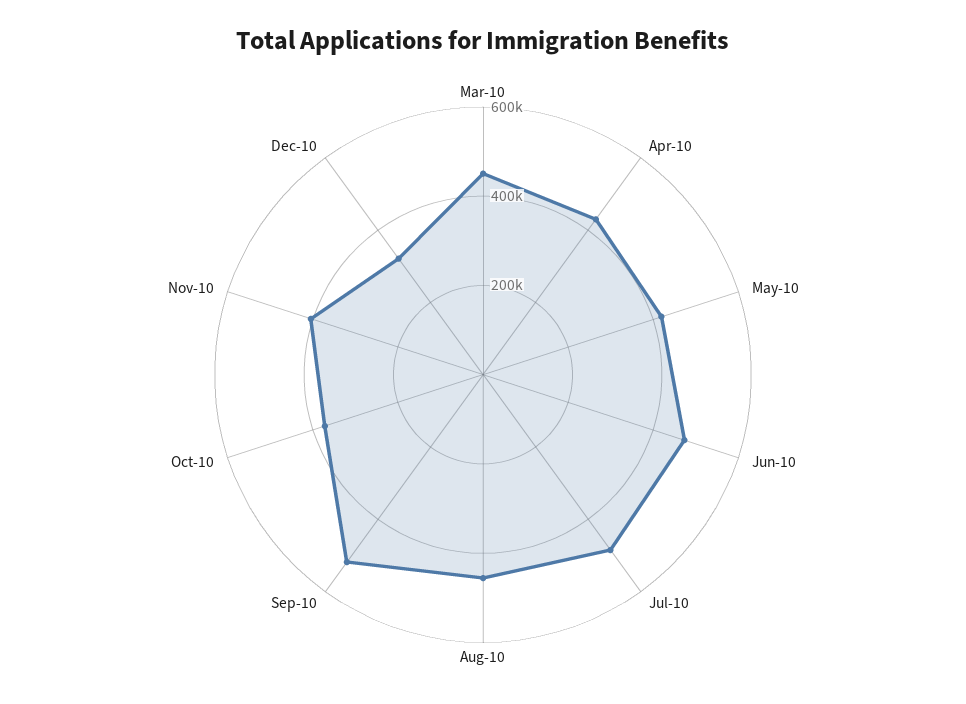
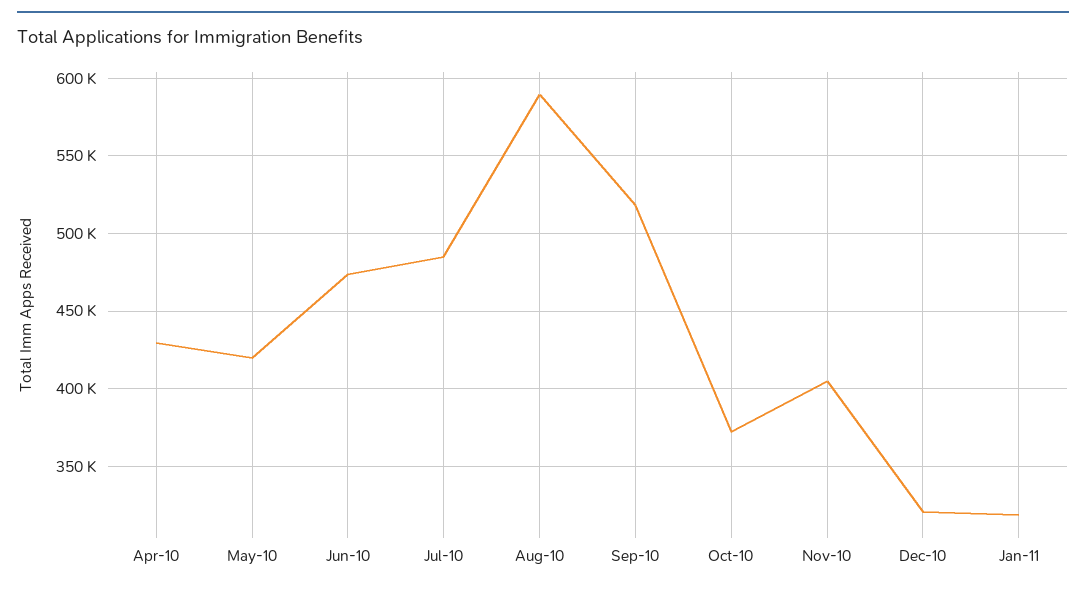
Mar-10: 450000 -> none
Aug-10: 450000 -> 590000
Jan-11: none -> 320000

